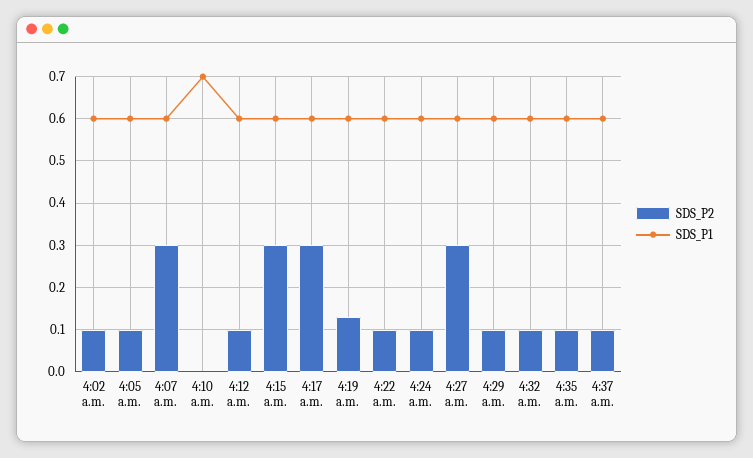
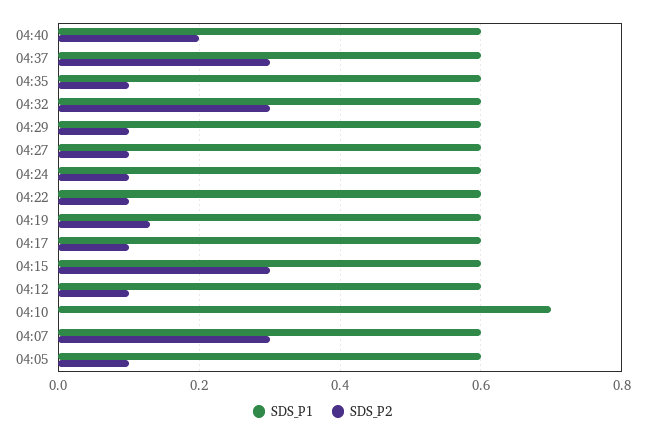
SDS_P2, 4:02 a.m.: 0.1 -> none
SDS_P1, 4:02 a.m.: 0.6 -> none
SDS_P2, 4:17 a.m.: 0.3 -> 0.1
SDS_P2, 4:27 a.m.: 0.3 -> 0.1
SDS_P2, 4:32 a.m.: 0.1 -> 0.3
SDS_P2, 4:37 a.m.: 0.1 -> 0.3
SDS_P1, 04:40: none -> 0.6
SDS_P2, 04:40: none -> 0.2

